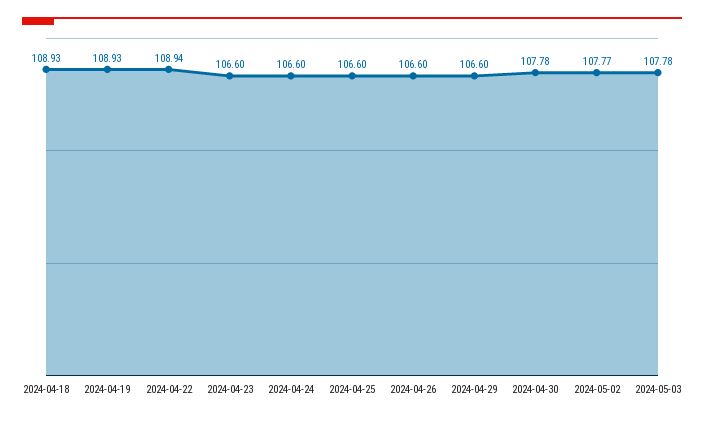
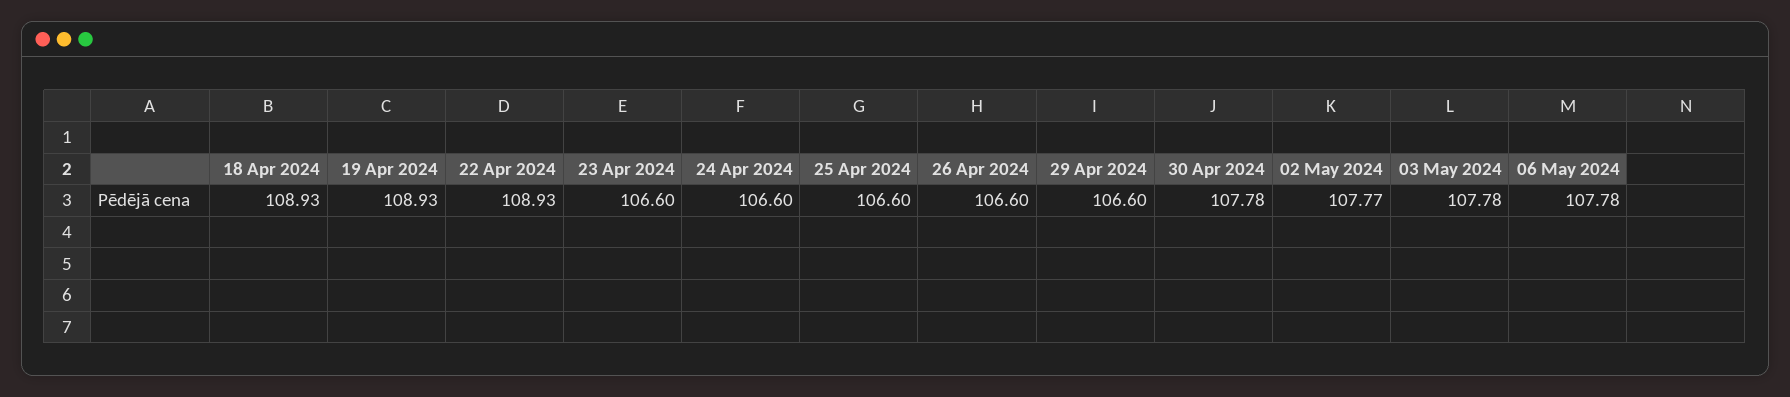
2024-04-22: 108.94 -> 108.93
06 May 2024: none -> 107.78

